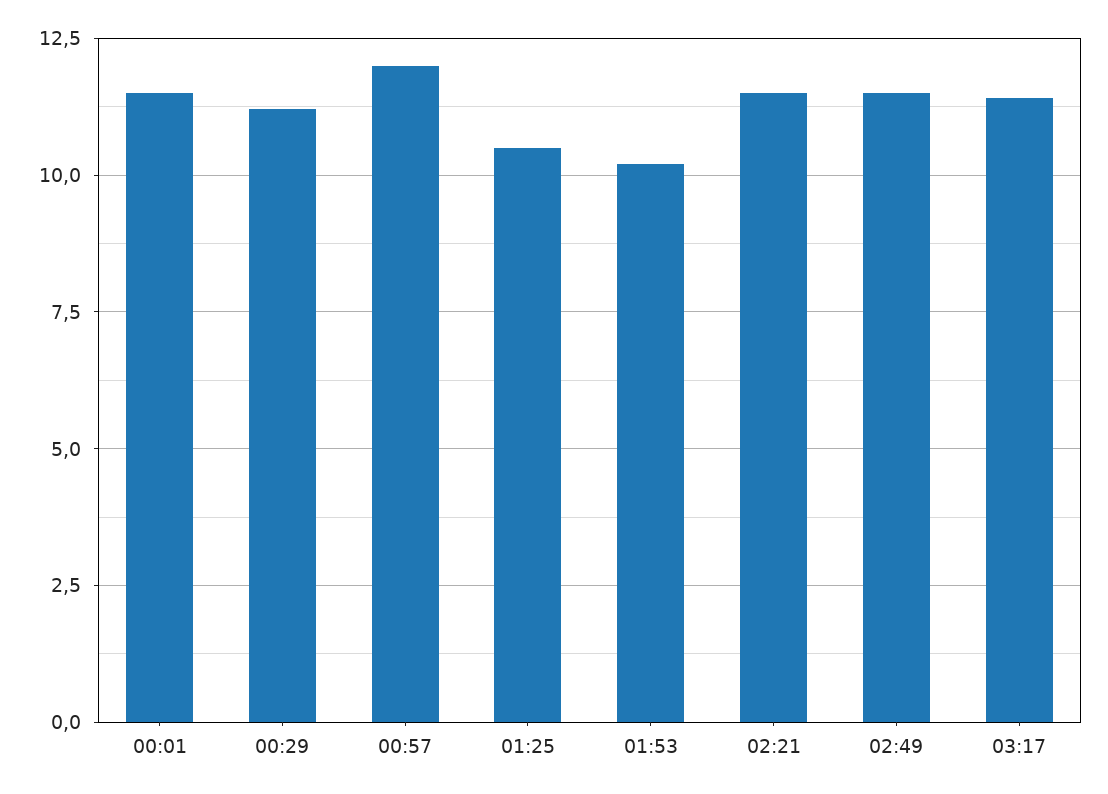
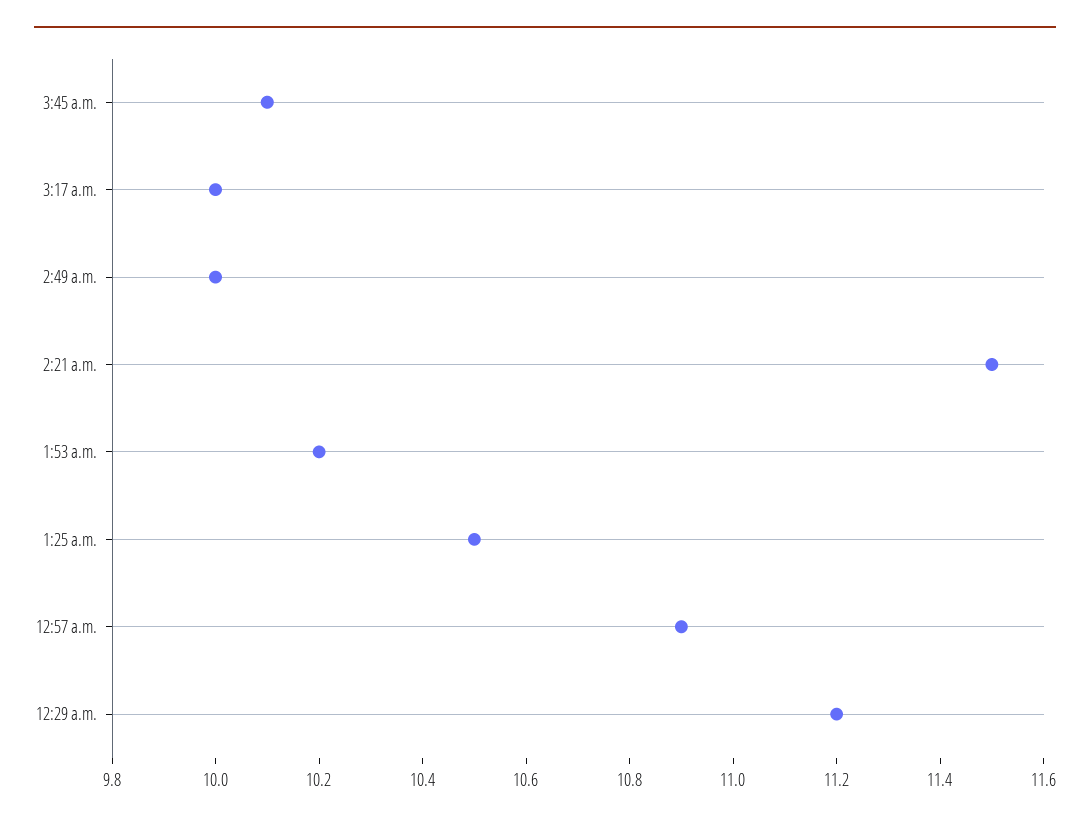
00:01: 11.5 -> none
00:57: 12 -> 10.9
02:49: 11.5 -> 10
03:17: 11.5 -> 10
3:45 a.m.: none -> 10.1

